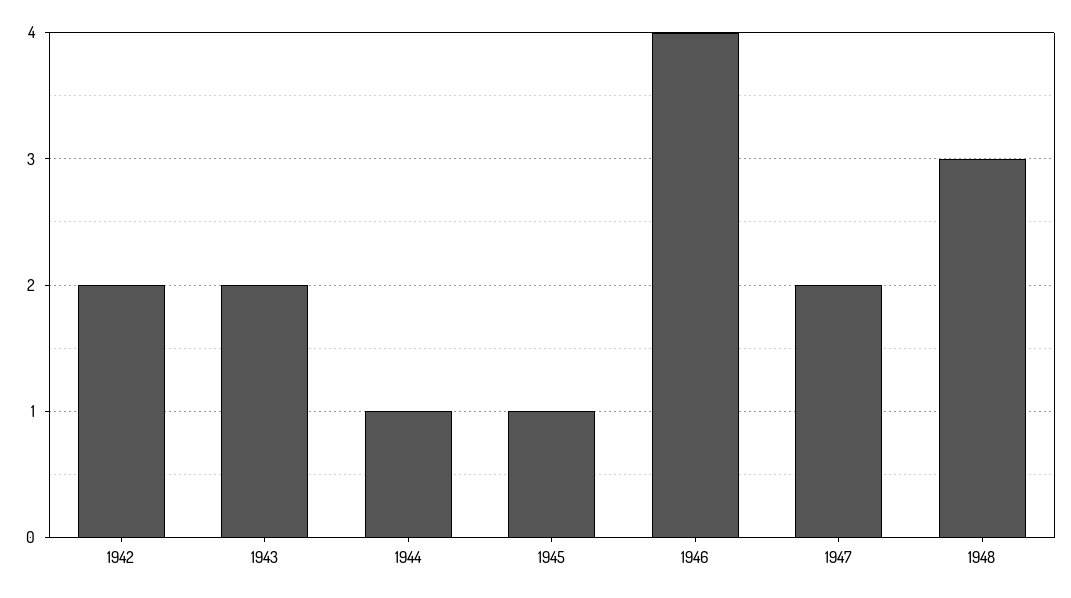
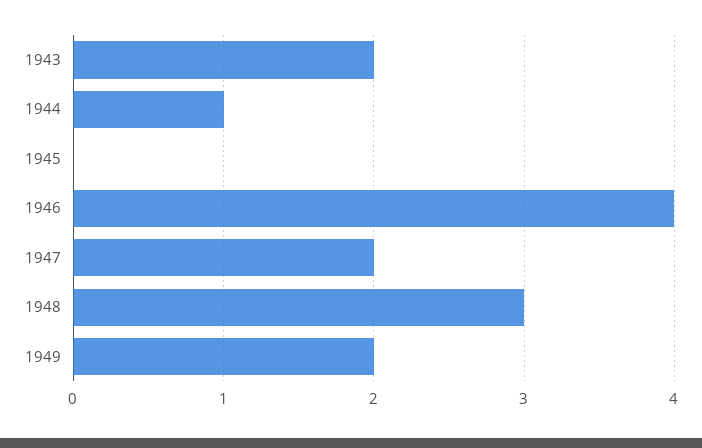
1942: 2 -> none
1945: 1 -> 0
1949: none -> 2

